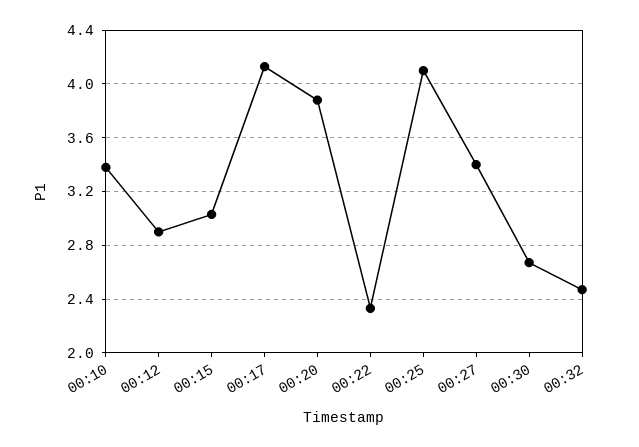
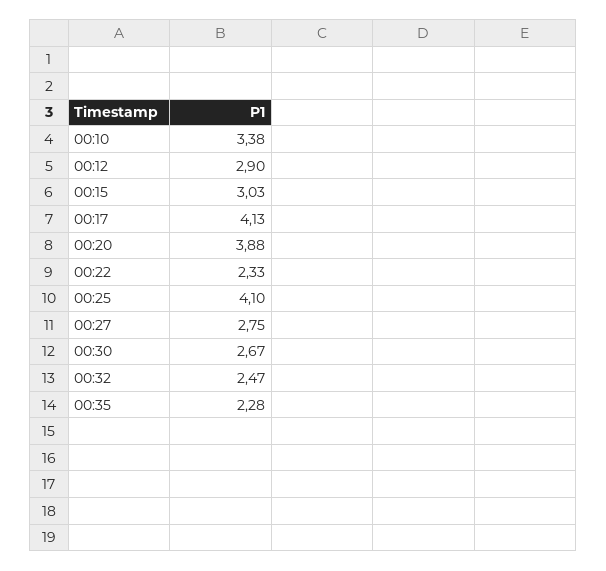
00:27: 3.4 -> 2.75
00:35: none -> 2.28

